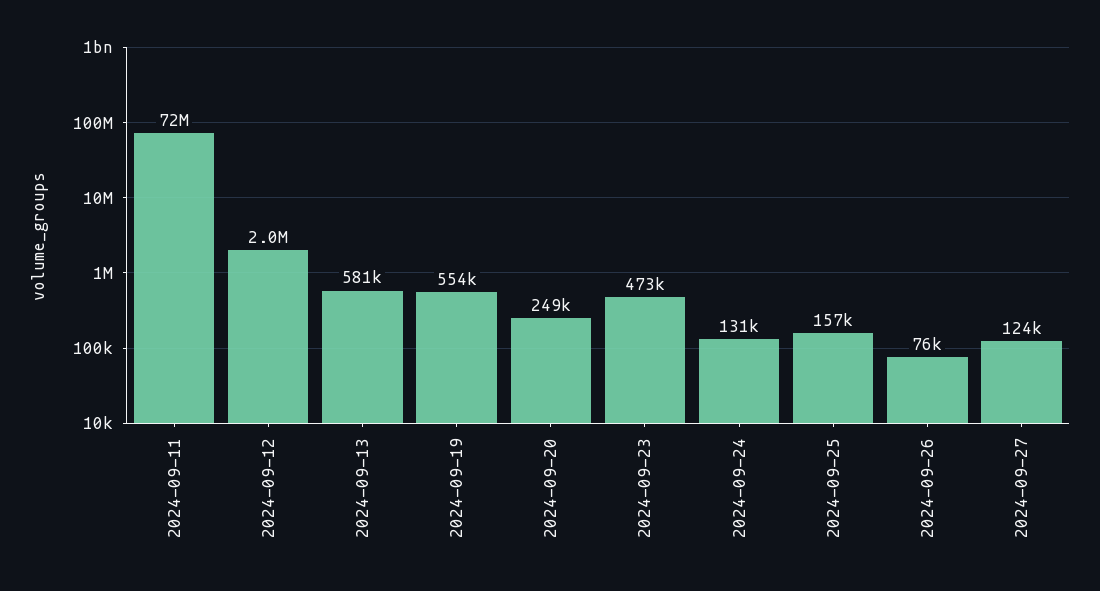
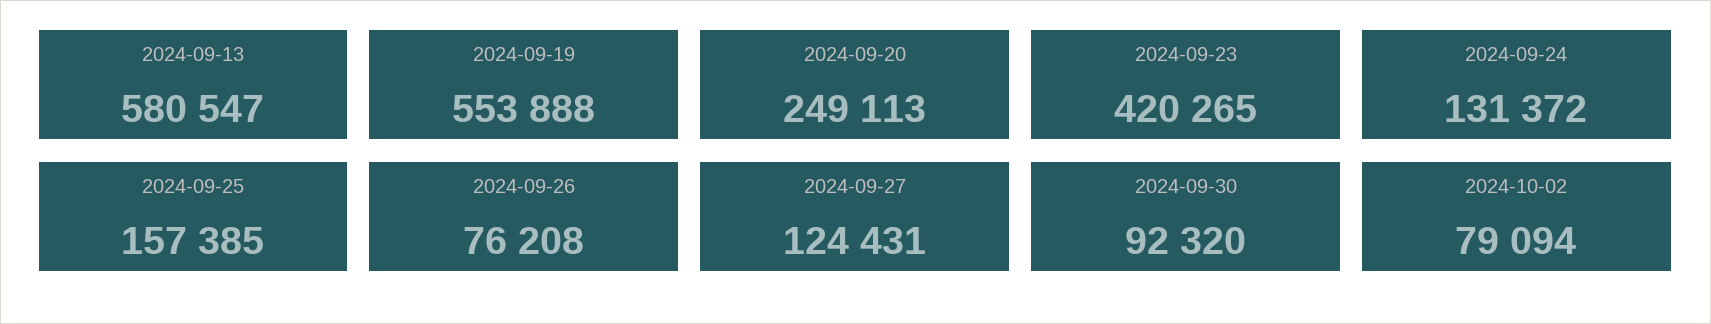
2024-09-11: 72000000 -> none
2024-09-12: 2000000 -> none
2024-09-23: 473000 -> 420265
2024-09-30: none -> 92320
2024-10-02: none -> 79094

